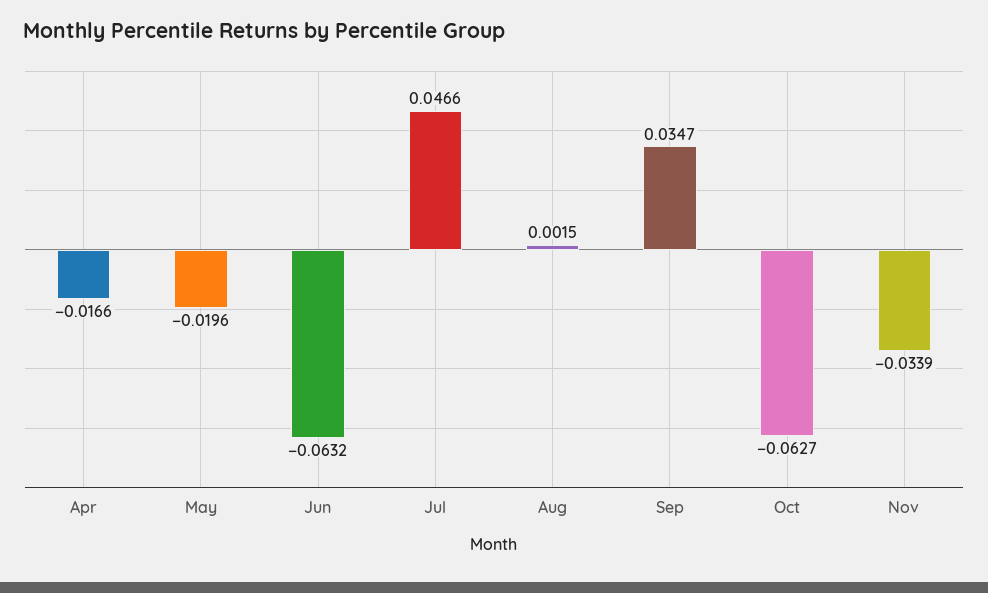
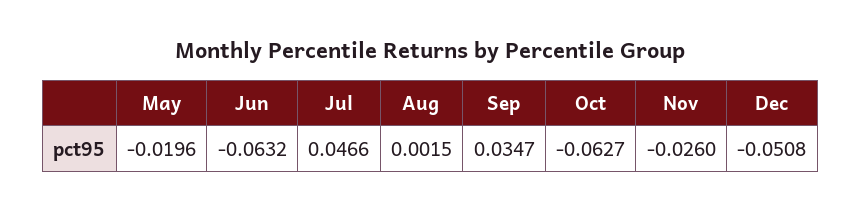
Apr: -0.0166 -> none
Nov: -0.0339 -> -0.026
Dec: none -> -0.0508

